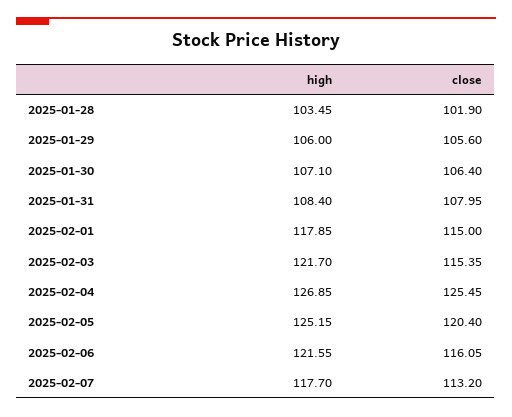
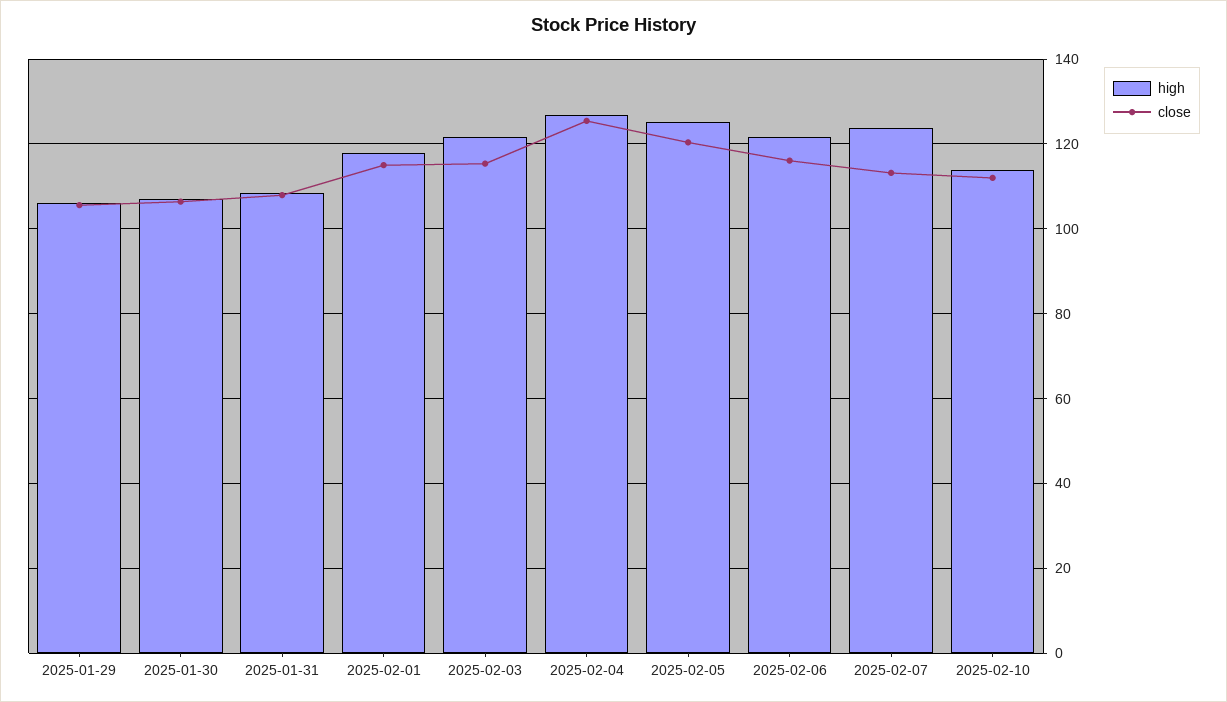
high, 2025-01-28: 103.45 -> none
close, 2025-01-28: 101.9 -> none
high, 2025-02-07: 117.7 -> 124
high, 2025-02-10: none -> 114
close, 2025-02-10: none -> 112

